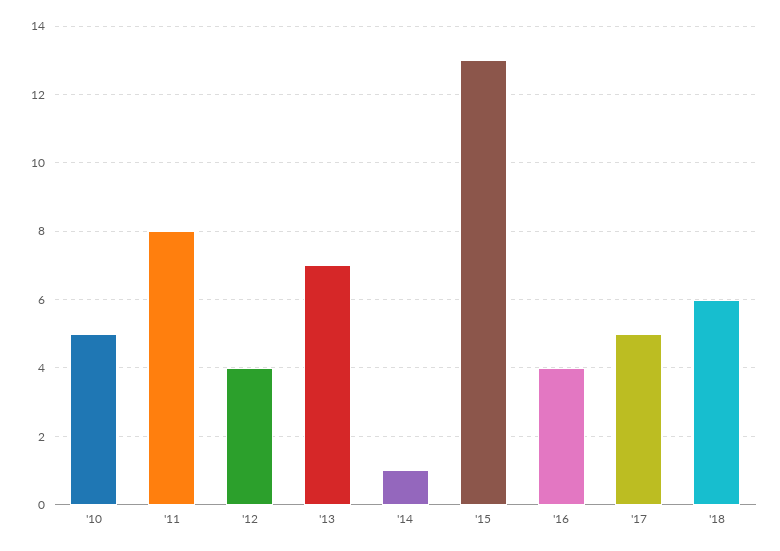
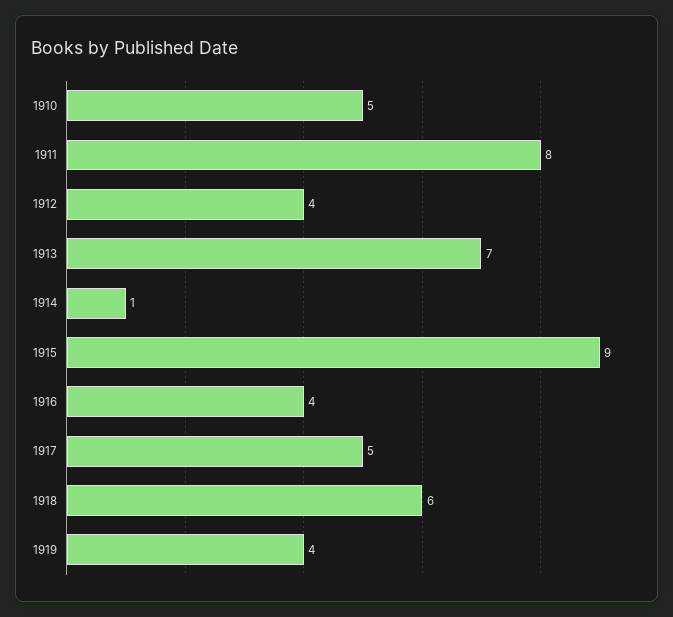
'15: 13 -> 9
1919: none -> 4

